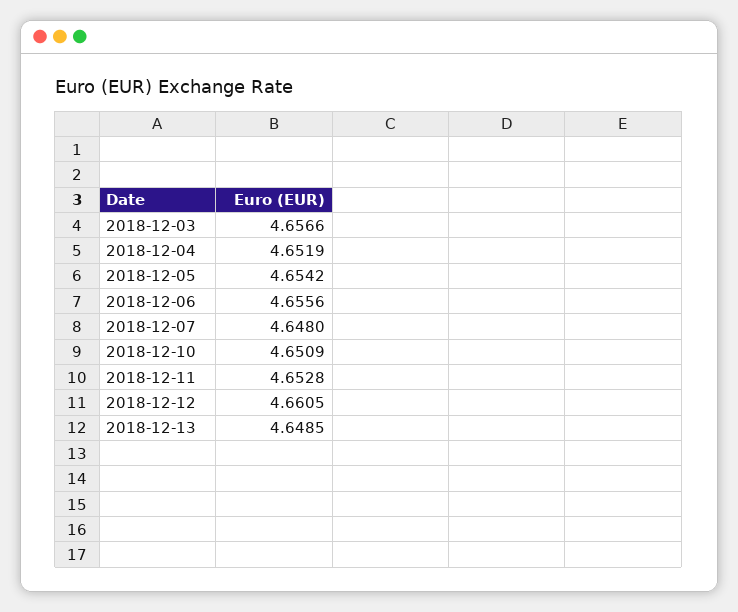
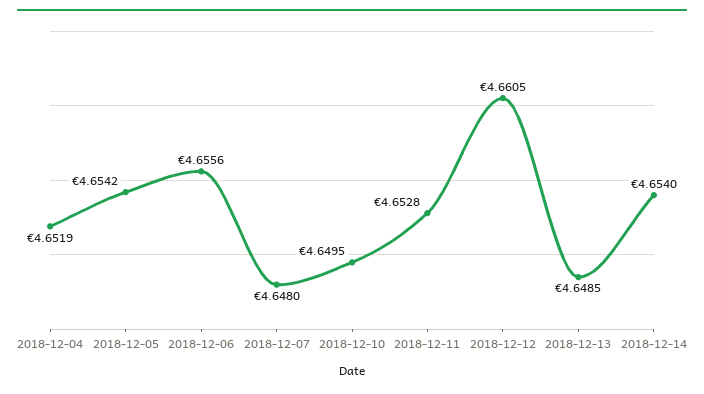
2018-12-03: 4.6566 -> none
2018-12-10: 4.6509 -> 4.6495
2018-12-14: none -> 4.654

